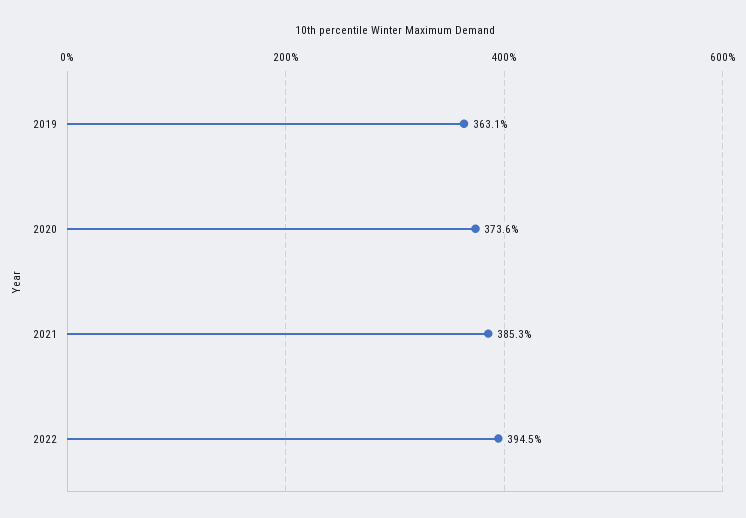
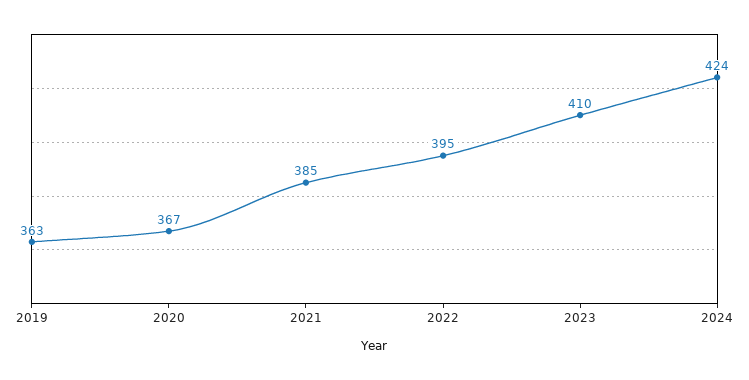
2020: 373.6 -> 367
2023: none -> 410
2024: none -> 424

